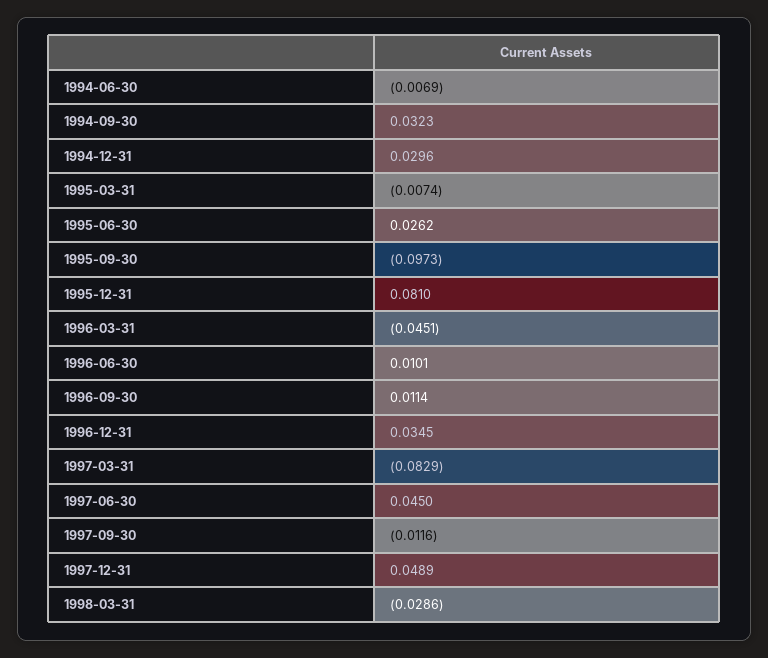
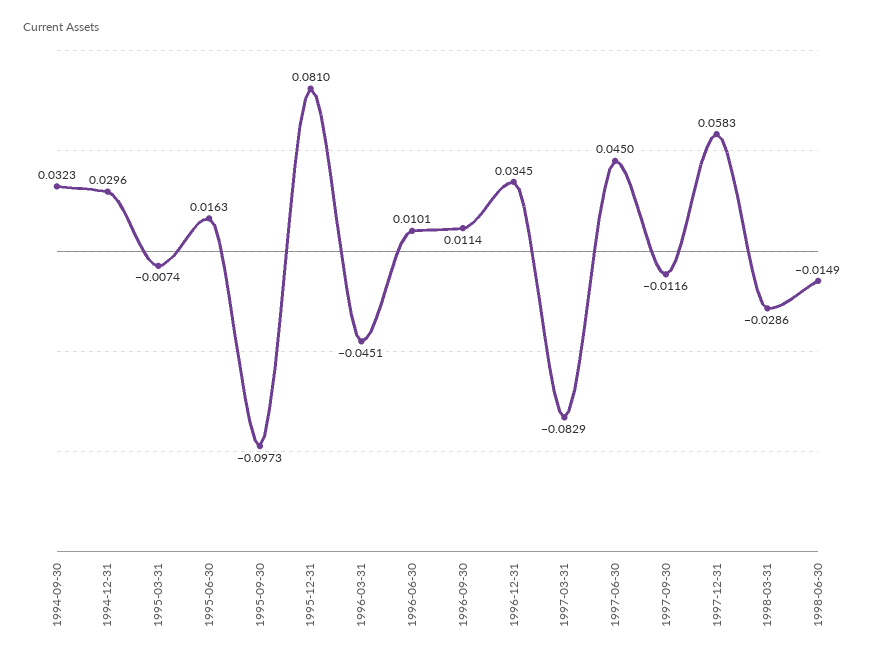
1994-06-30: -0.0069 -> none
1995-06-30: 0.0262 -> 0.0163
1997-12-31: 0.0489 -> 0.0583
1998-06-30: none -> -0.0149

